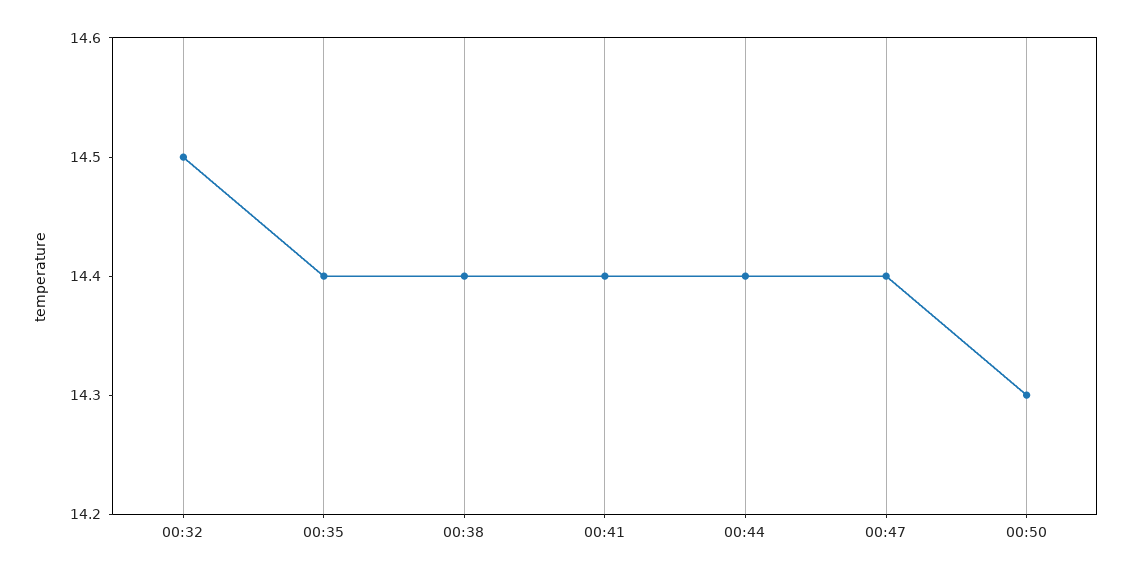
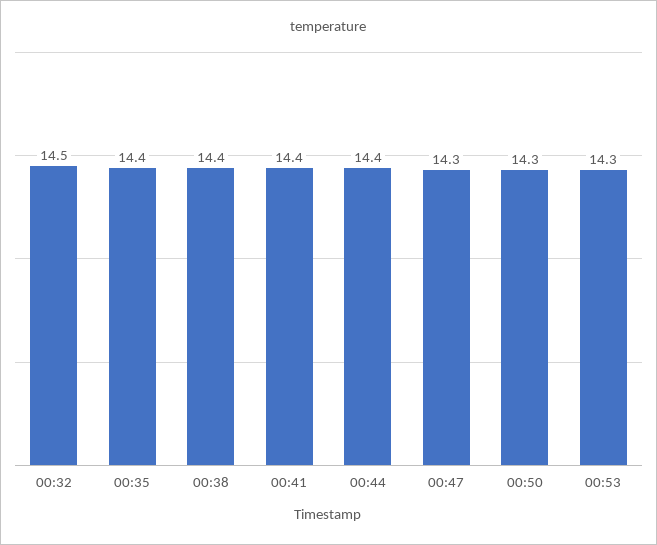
00:47: 14.4 -> 14.3
00:53: none -> 14.3

